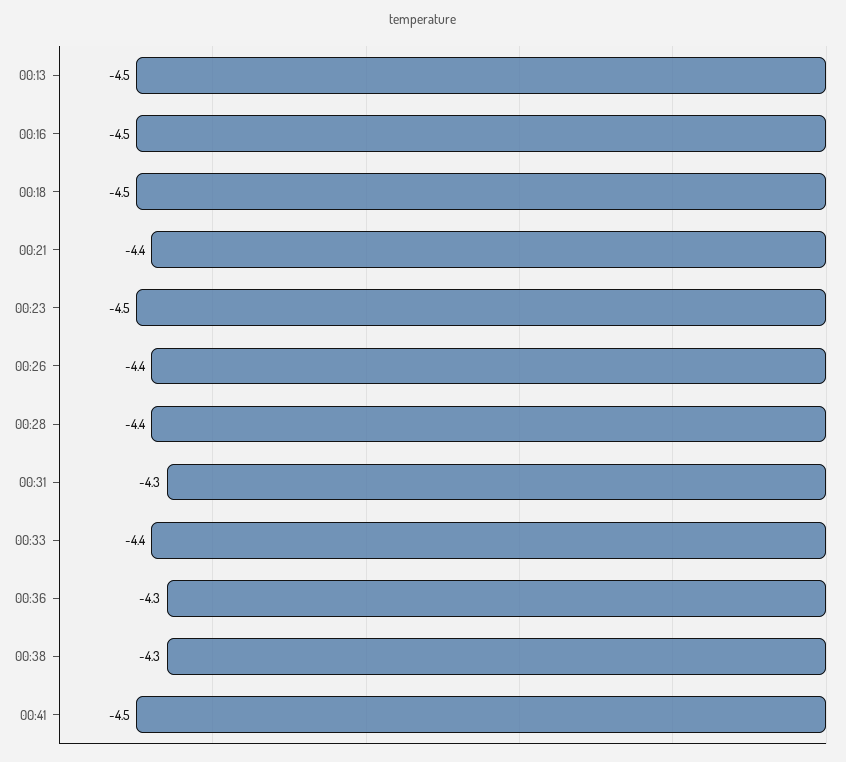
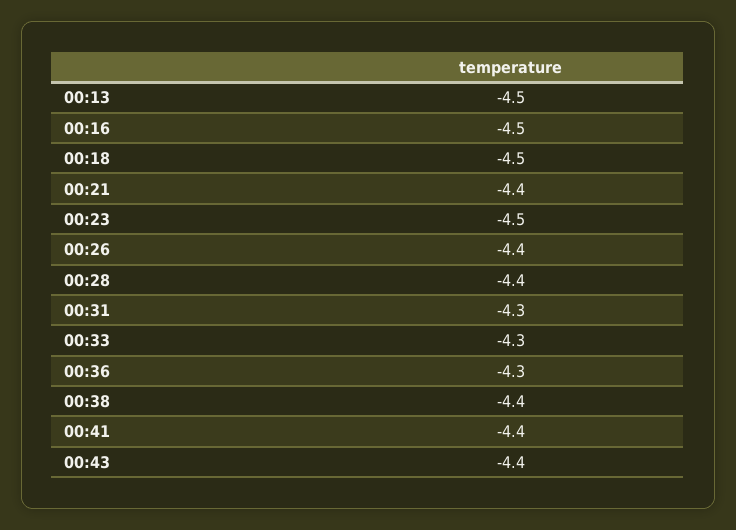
00:33: -4.4 -> -4.3
00:38: -4.3 -> -4.4
00:41: -4.5 -> -4.4
00:43: none -> -4.4

